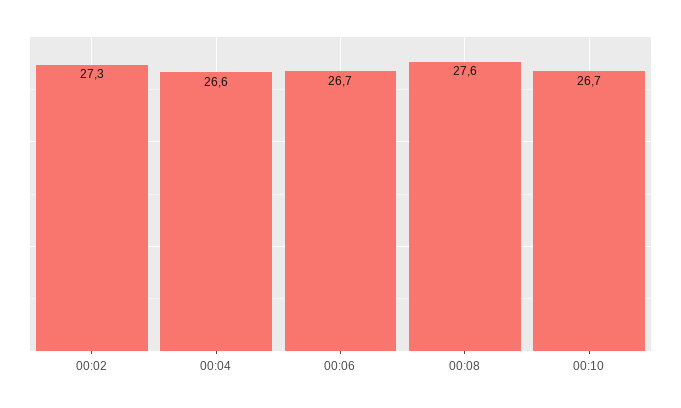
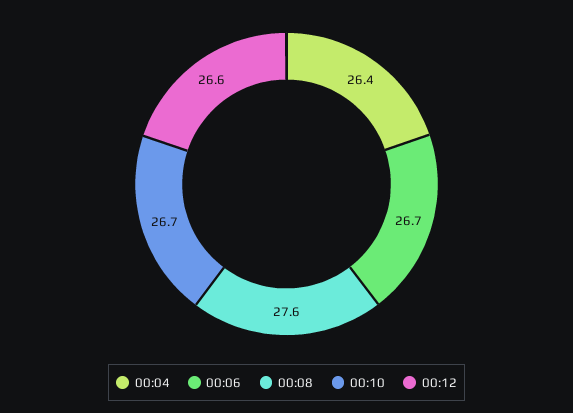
00:02: 27.3 -> none
00:04: 26.6 -> 26.4
00:12: none -> 26.6

